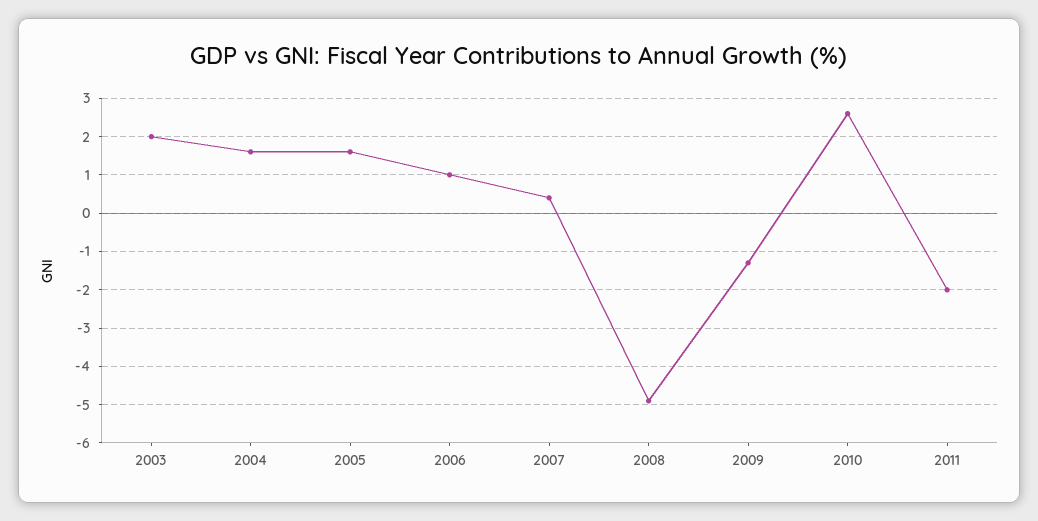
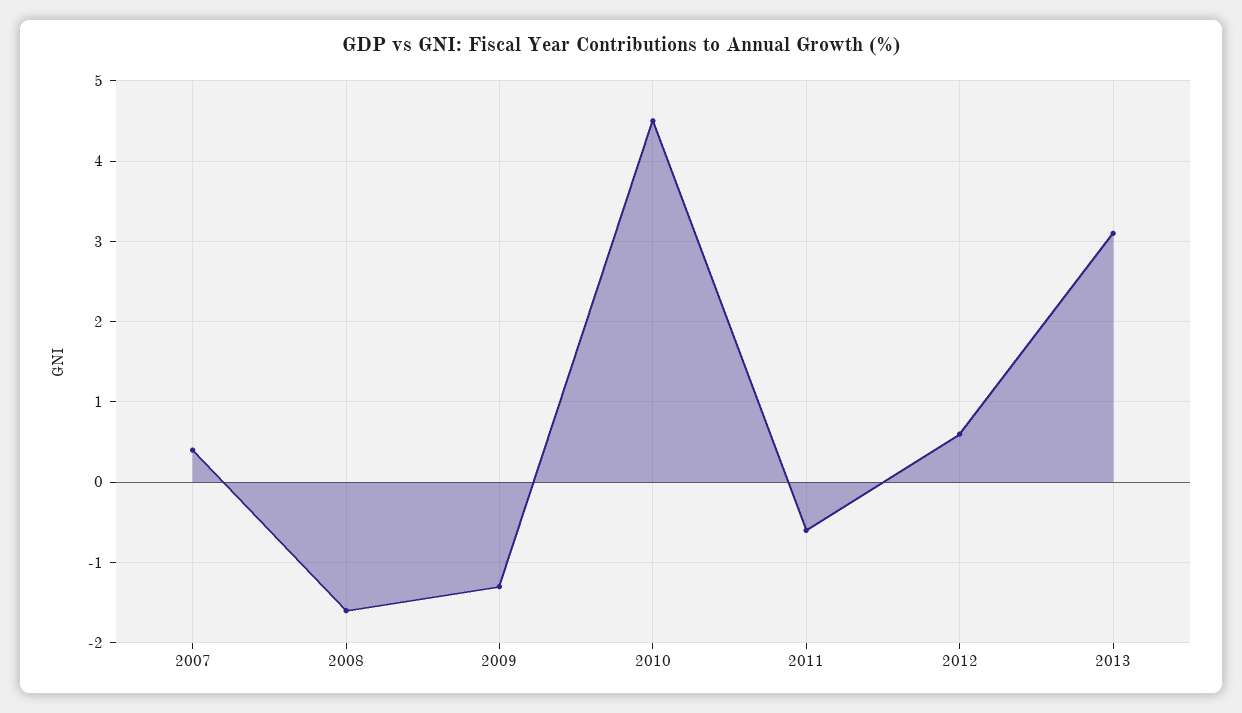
2003: 2 -> none
2004: 1.5 -> none
2005: 1.5 -> none
2006: 1 -> none
2008: -5 -> -1.6
2010: 2.5 -> 4.5
2011: -2 -> -0.6
2012: none -> 0.6
2013: none -> 3.1

